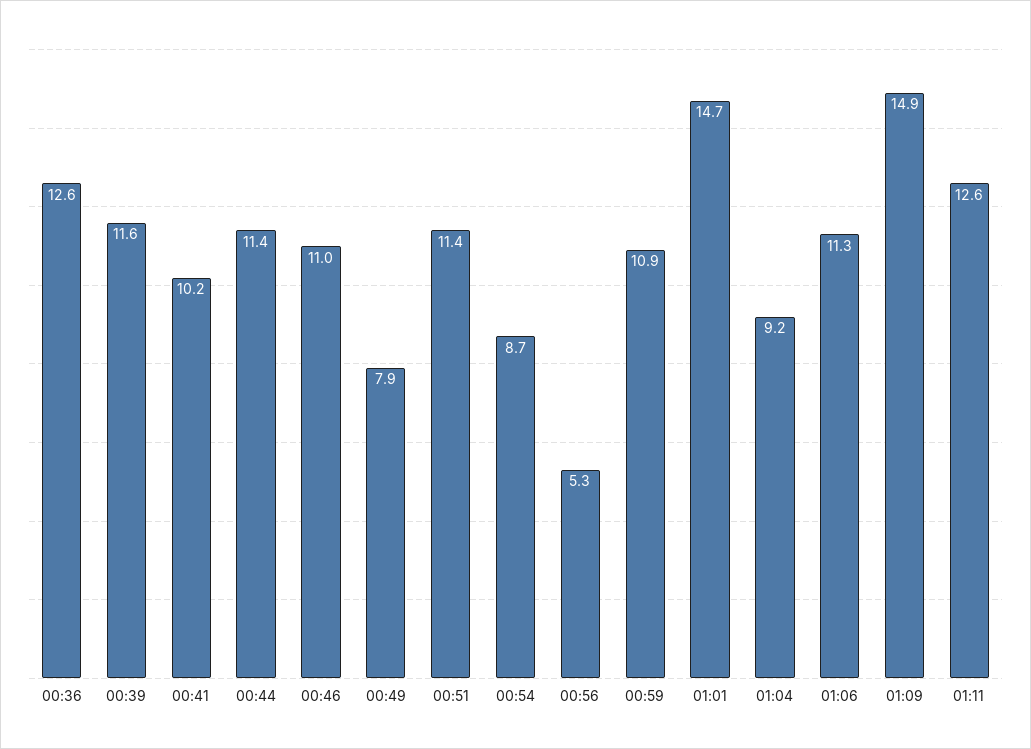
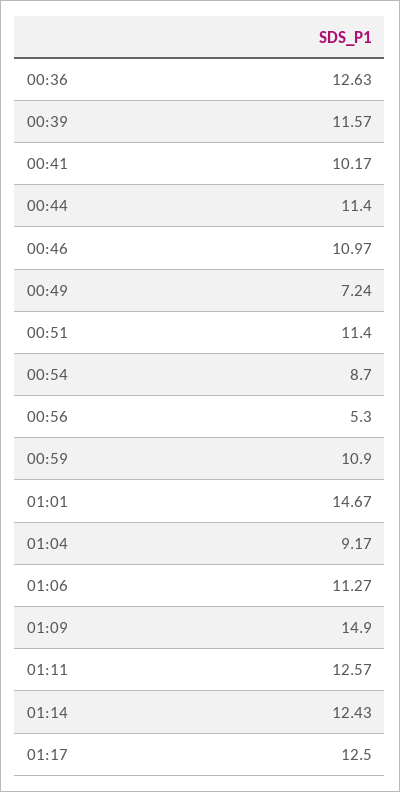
00:49: 7.9 -> 7.24
01:14: none -> 12.43
01:17: none -> 12.5

